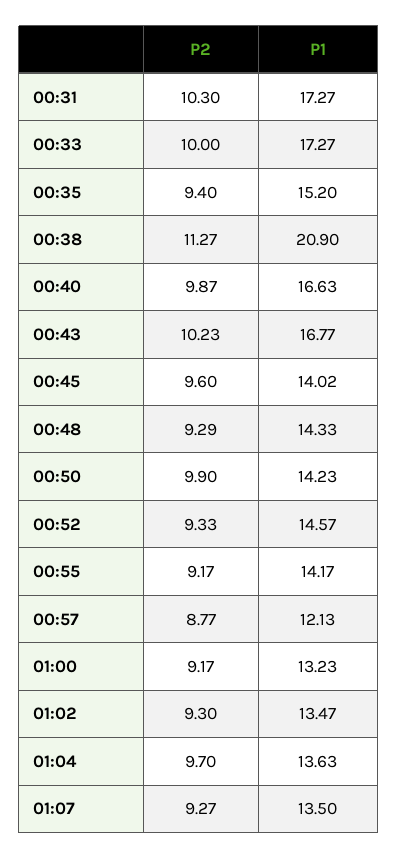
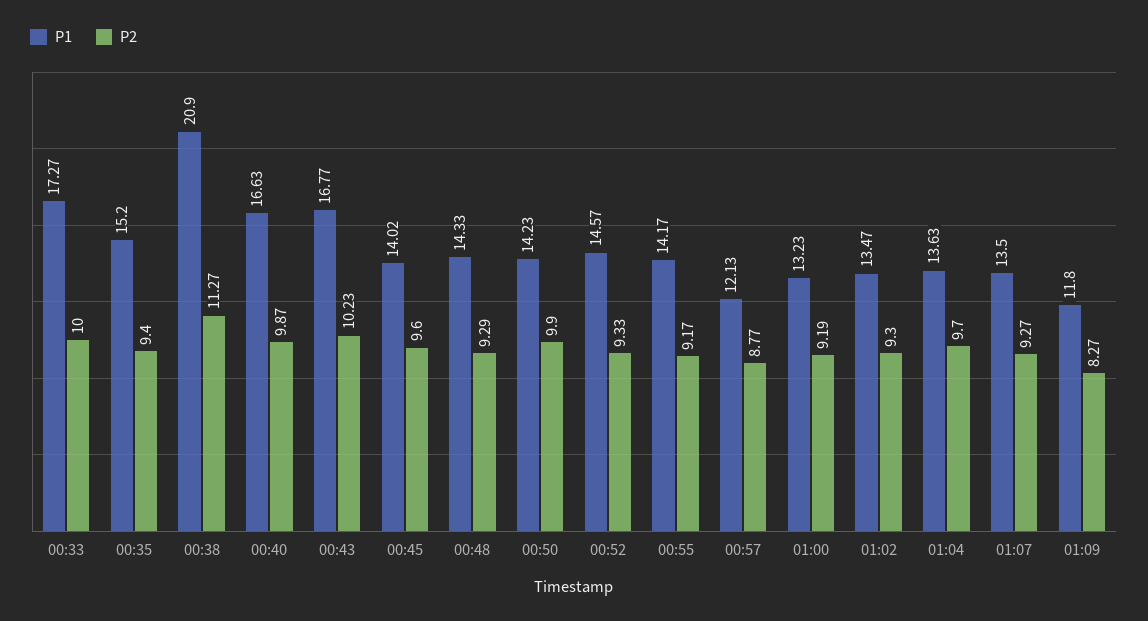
P2, 00:31: 10.3 -> none
P1, 00:31: 17.27 -> none
P2, 01:00: 9.17 -> 9.19
P1, 01:09: none -> 11.8
P2, 01:09: none -> 8.27

